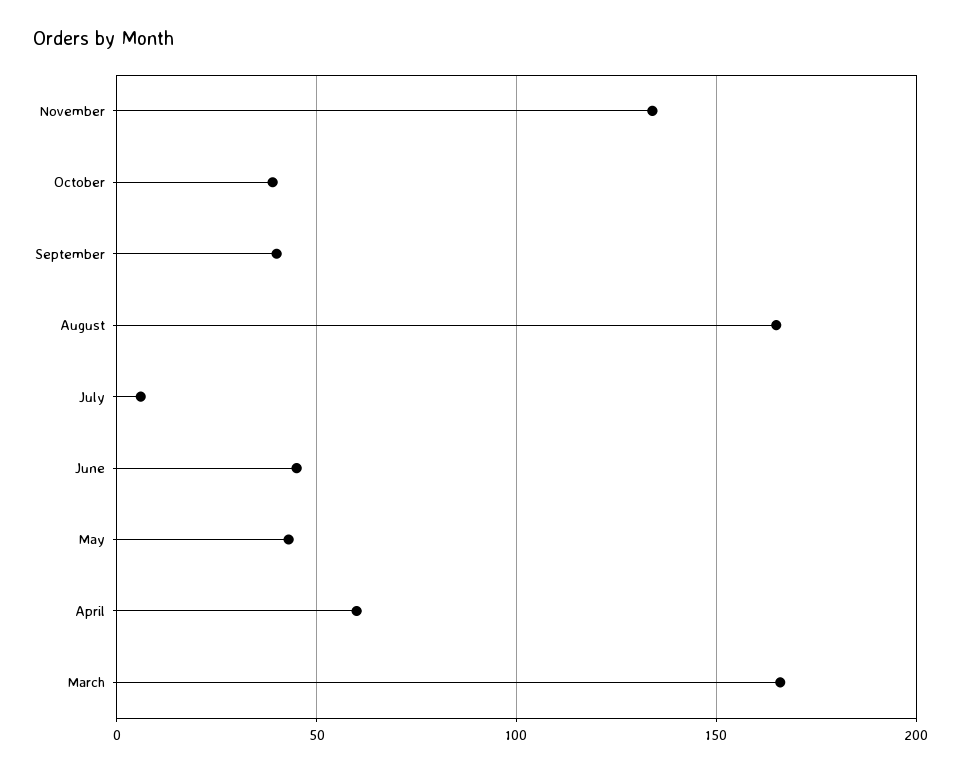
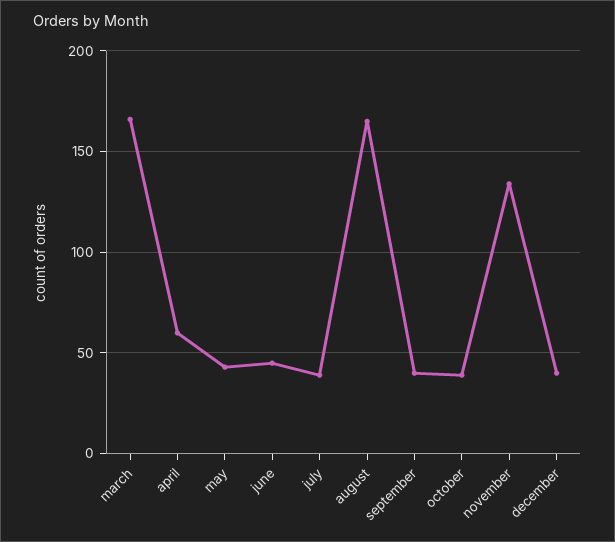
July: 5 -> 40
december: none -> 40

